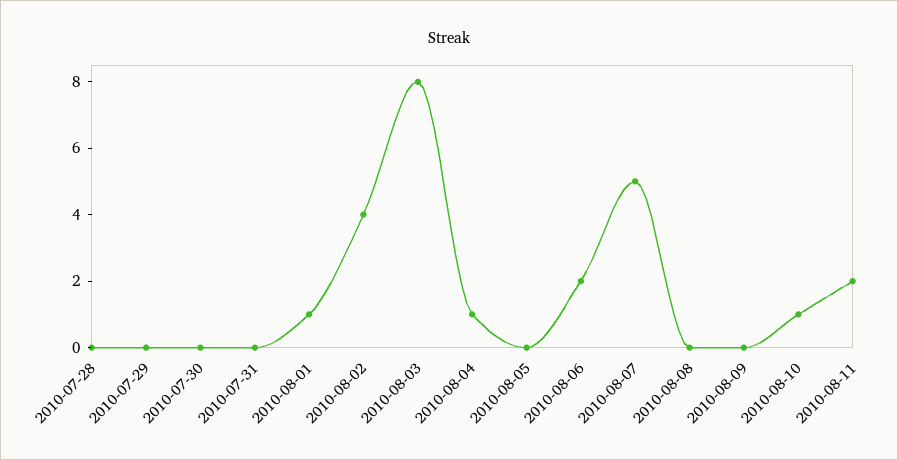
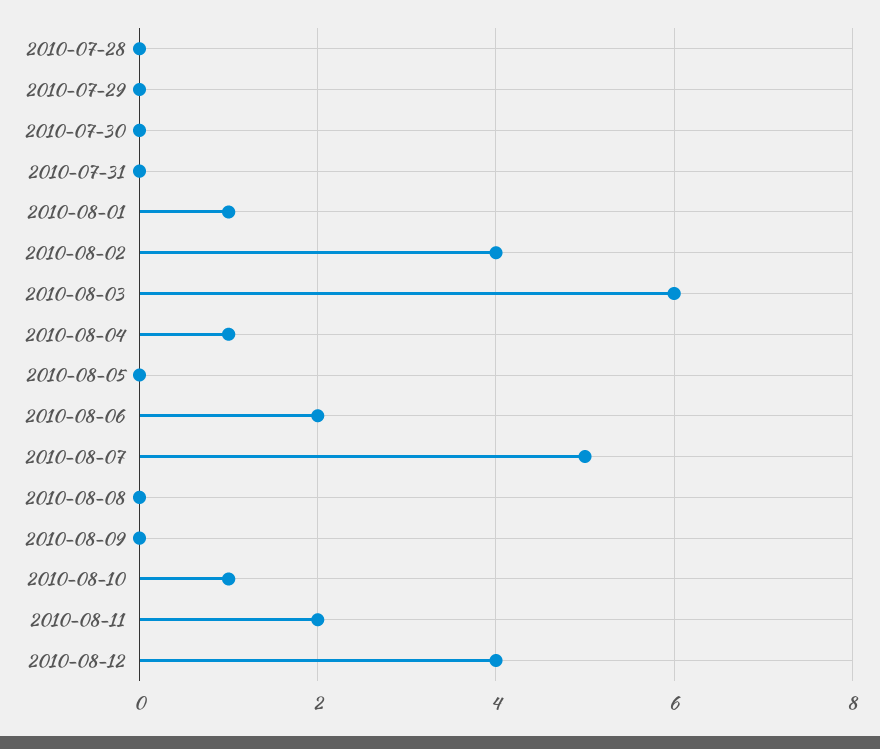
2010-08-03: 8 -> 6
2010-08-12: none -> 4

